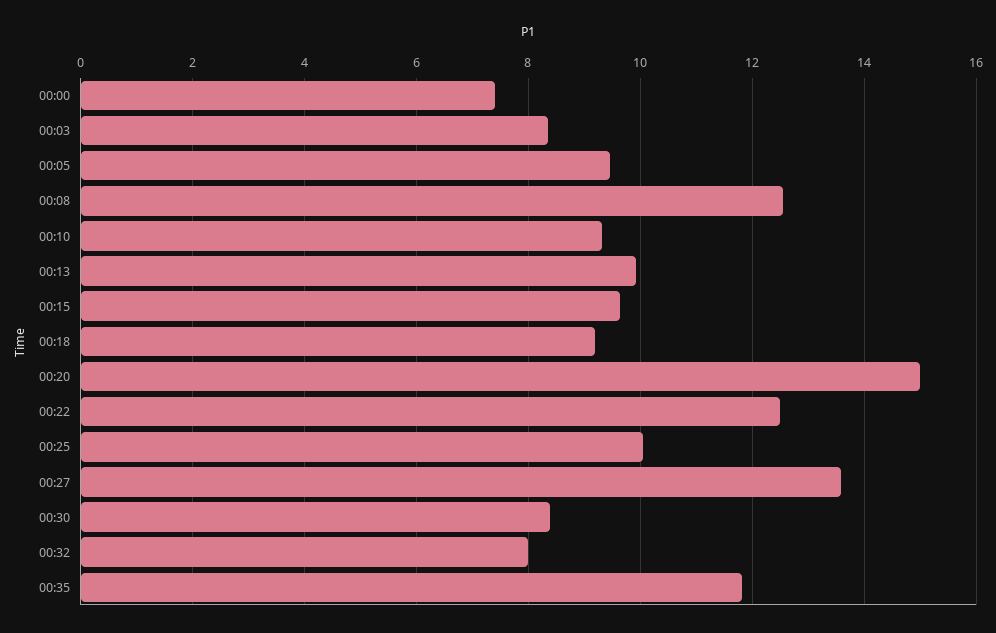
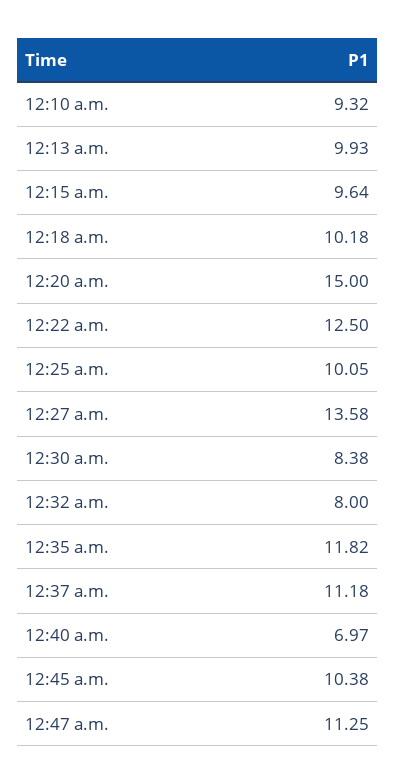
00:00: 7.4 -> none
00:03: 8.4 -> none
00:05: 9.4 -> none
00:08: 12.6 -> none
00:18: 9.2 -> 10.18
12:37 a.m.: none -> 11.18
12:40 a.m.: none -> 6.97
12:45 a.m.: none -> 10.38
12:47 a.m.: none -> 11.25

